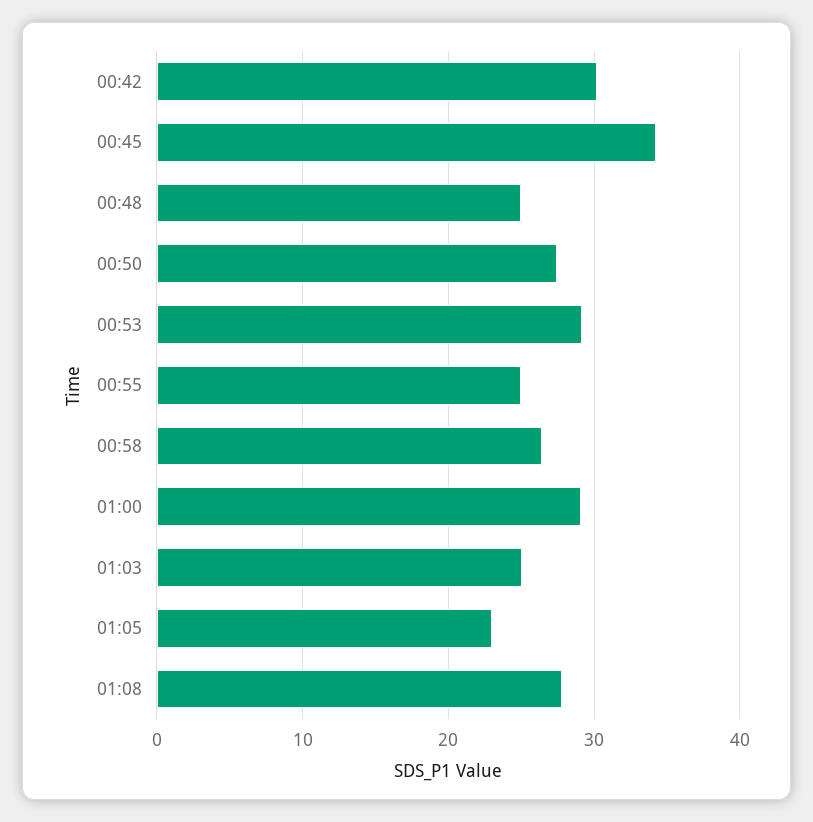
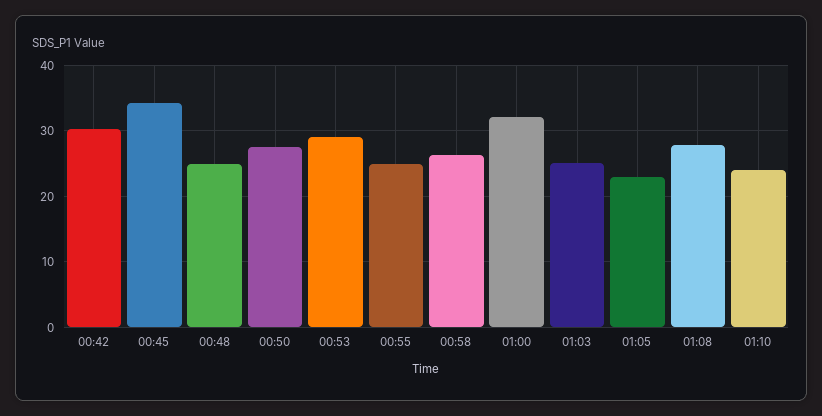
01:00: 29 -> 32
01:10: none -> 24

